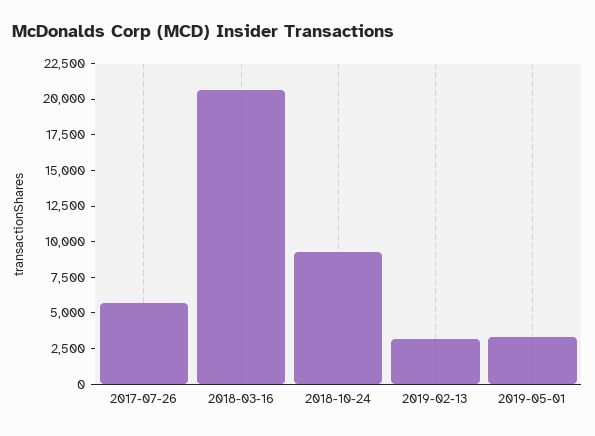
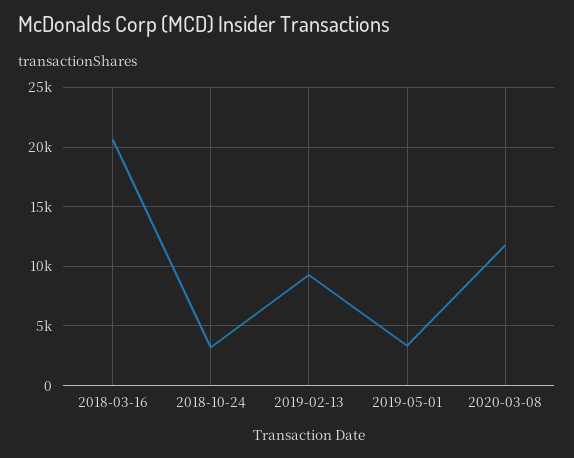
2017-07-26: 5000 -> none
2018-10-24: 10000 -> 3000
2019-02-13: 2500 -> 9000
2020-03-08: none -> 12000

